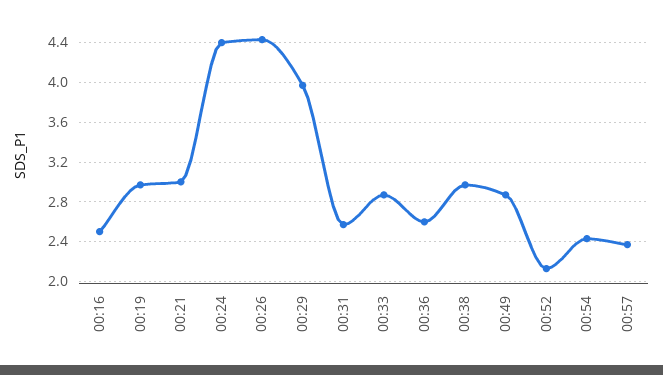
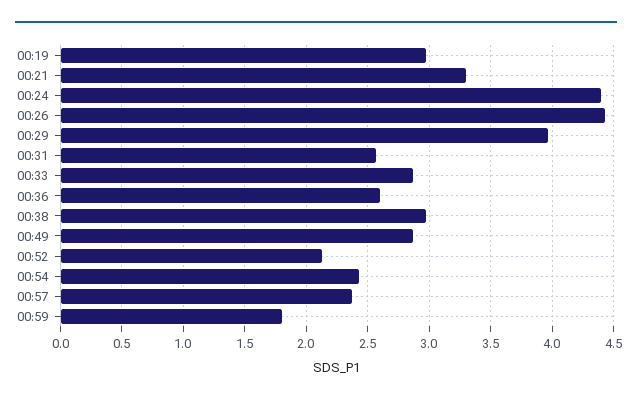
00:16: 2.5 -> none
00:21: 3 -> 3.3
00:59: none -> 1.8

